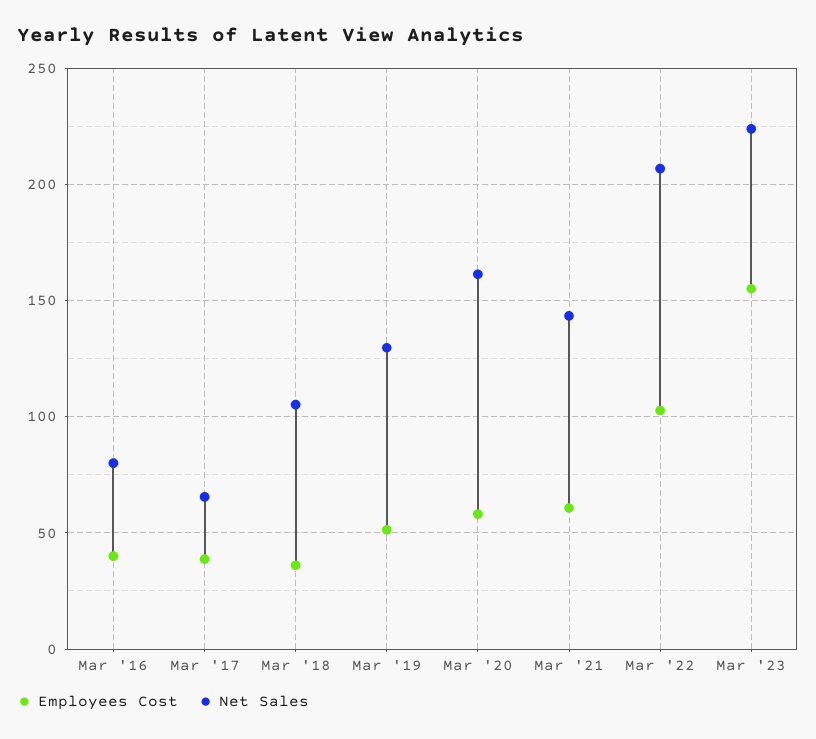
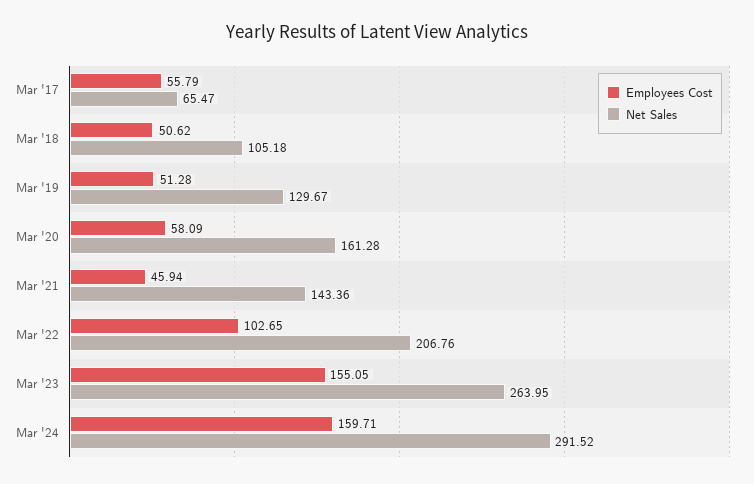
Employees Cost, Mar '16: 40 -> none
Net Sales, Mar '16: 80 -> none
Employees Cost, Mar '17: 40 -> 55.79
Employees Cost, Mar '18: 35 -> 50.62
Employees Cost, Mar '21: 60 -> 45.94
Net Sales, Mar '23: 225 -> 263.95
Employees Cost, Mar '24: none -> 159.71
Net Sales, Mar '24: none -> 291.52

